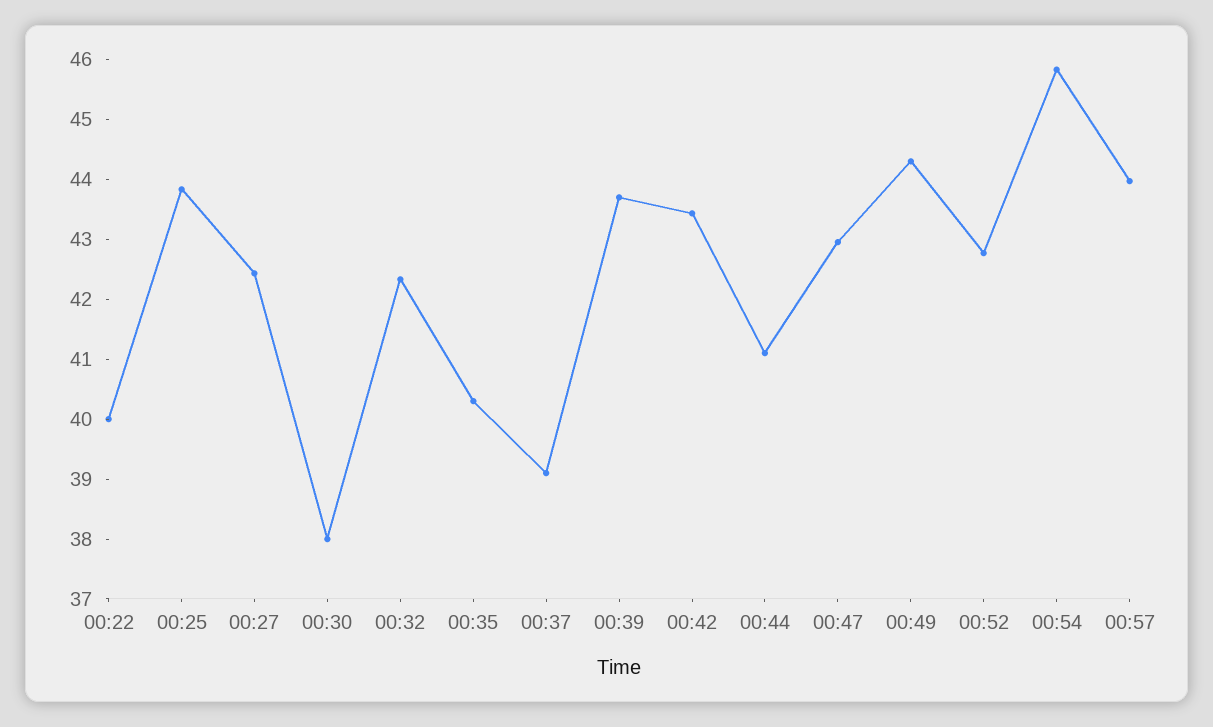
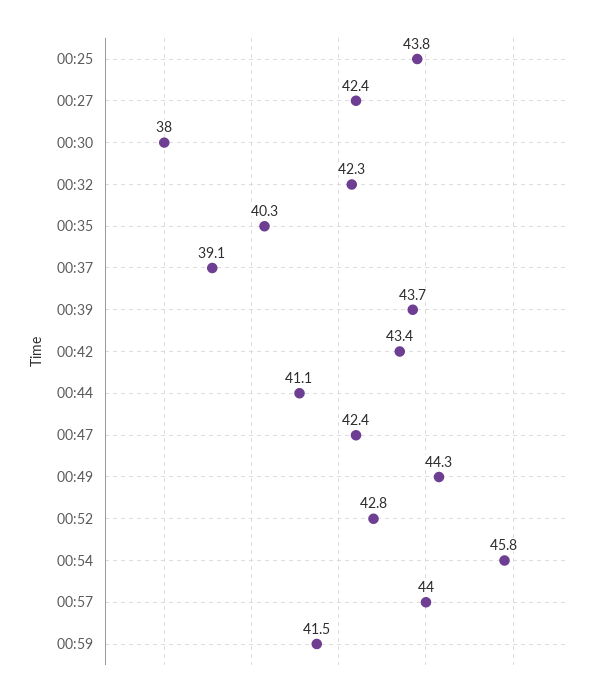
00:22: 40 -> none
00:47: 43 -> 42.4
00:59: none -> 41.5

